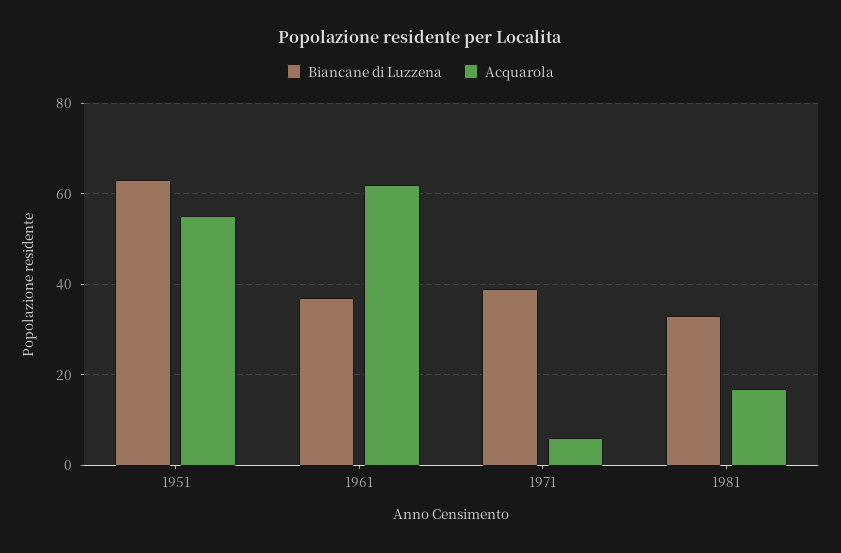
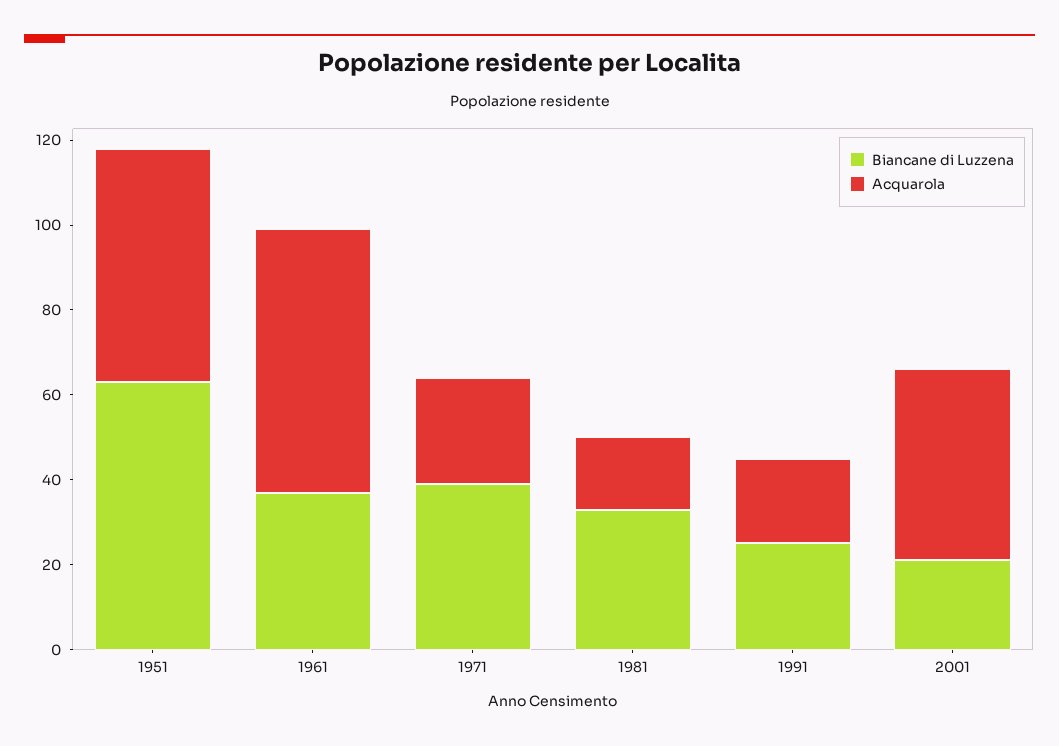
Acquarola, 1971: 5 -> 25
Biancane di Luzzena, 1991: none -> 25
Acquarola, 1991: none -> 20
Biancane di Luzzena, 2001: none -> 20
Acquarola, 2001: none -> 45

